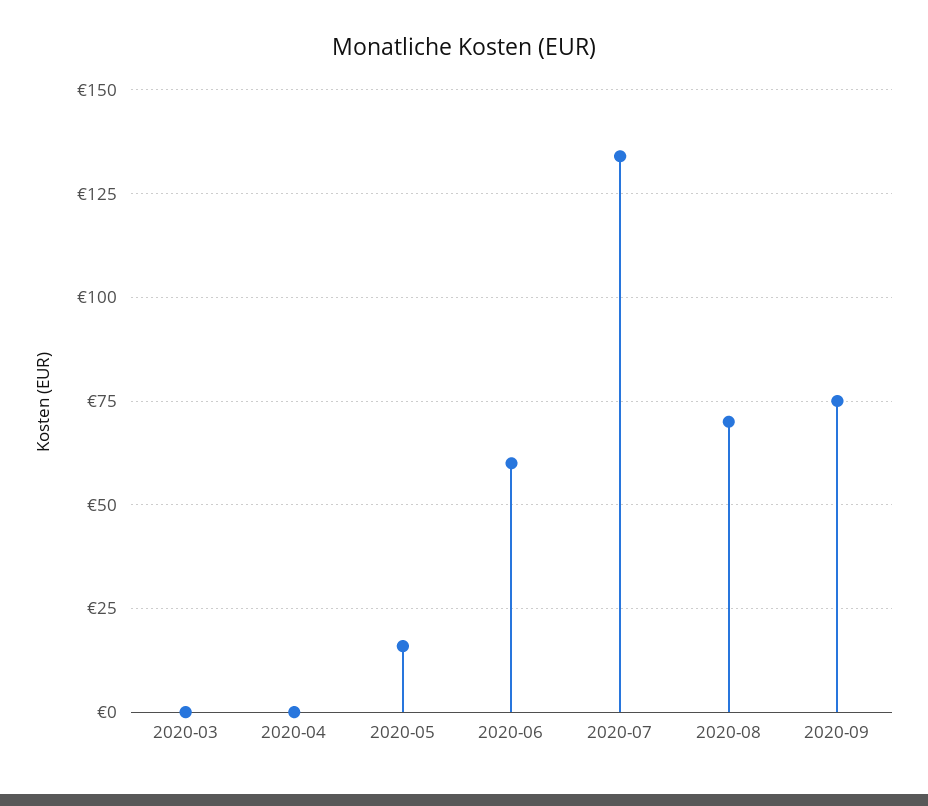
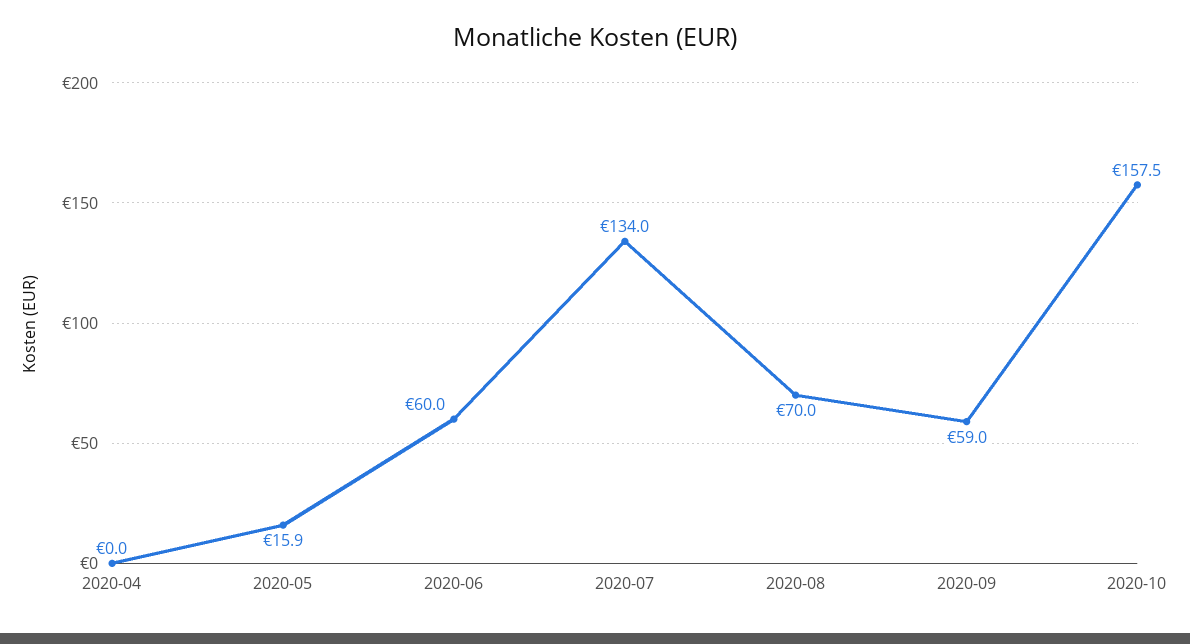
2020-03: 0 -> none
2020-09: 75 -> 59
2020-10: none -> 157.5

